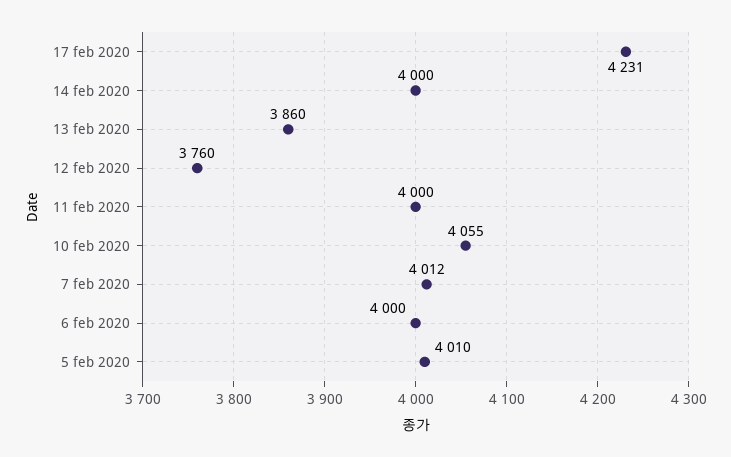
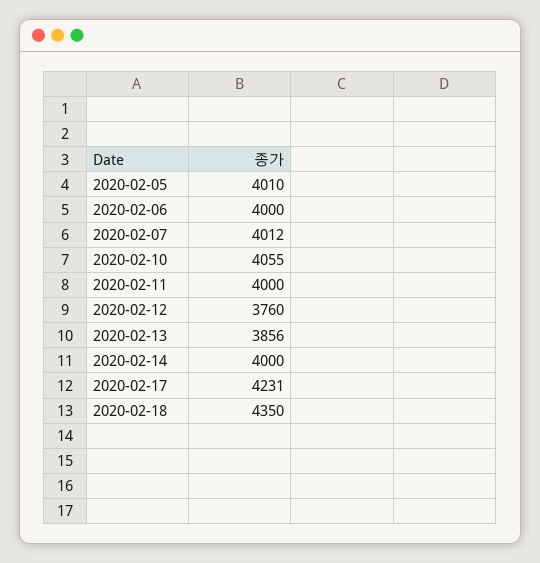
13 feb 2020: 3860 -> 3856
2020-02-18: none -> 4350

